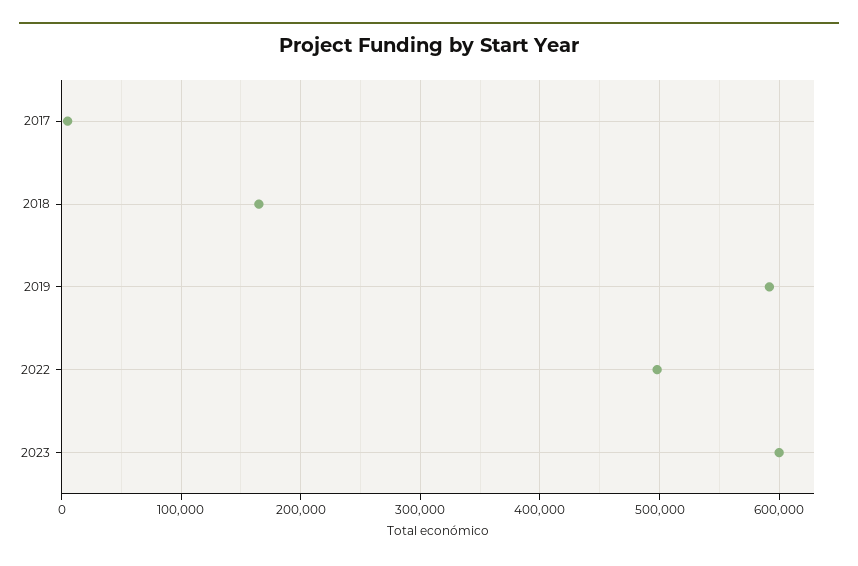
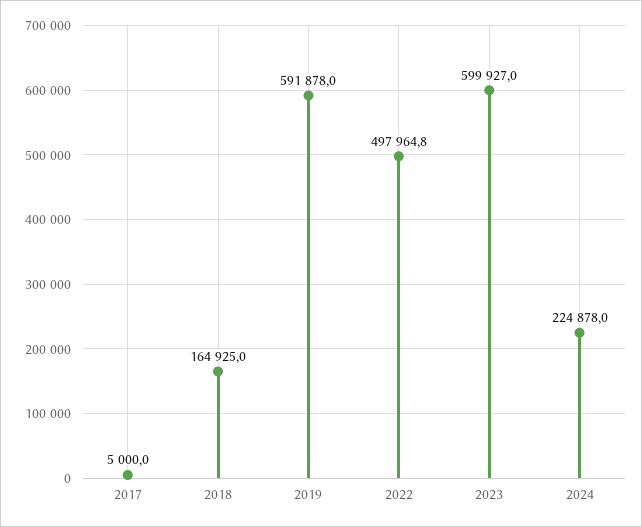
2024: none -> 224878

